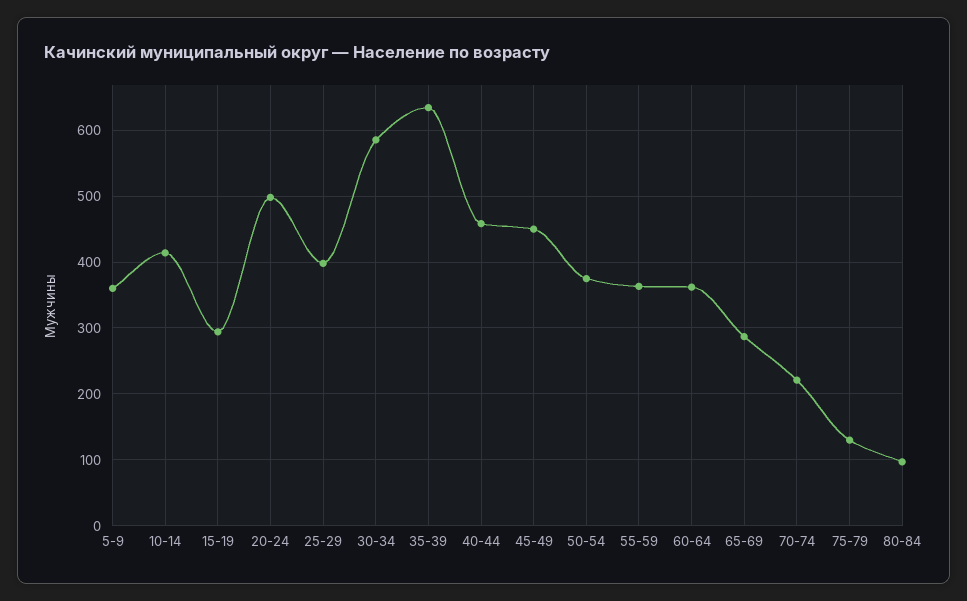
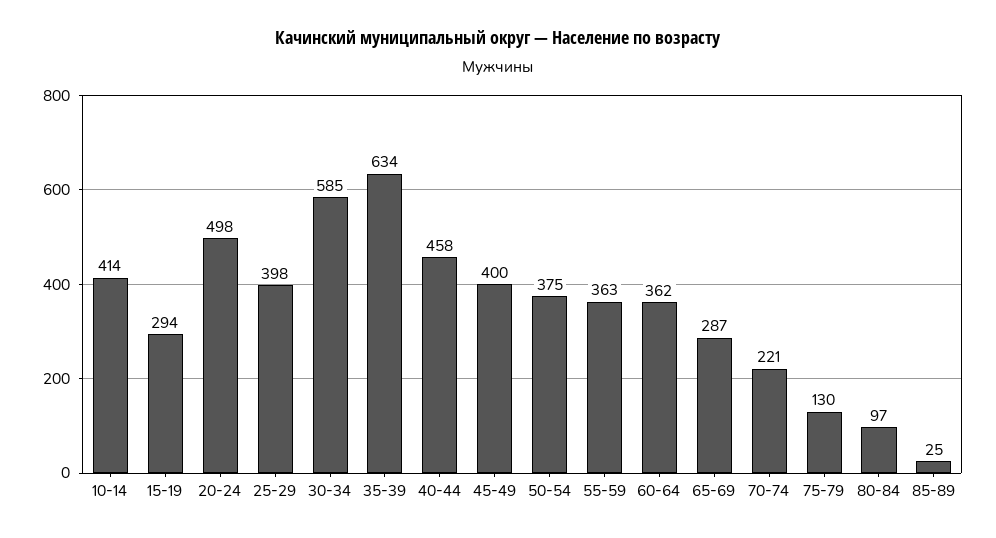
5-9: 360 -> none
45-49: 450 -> 400
85-89: none -> 25

